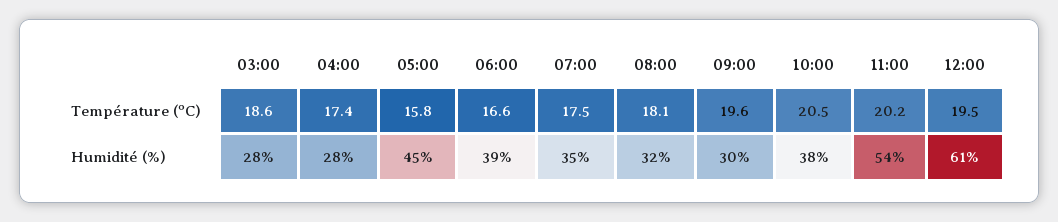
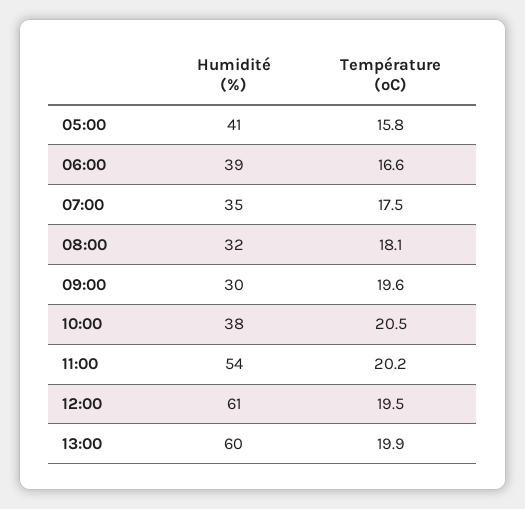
03:00, Température (ºC): 18.6 -> none
04:00, Température (ºC): 17.4 -> none
03:00, Humidité (%): 28 -> none
04:00, Humidité (%): 28 -> none
05:00, Humidité (%): 45 -> 41
13:00, Humidité (%): none -> 60
13:00, Température (ºC): none -> 19.9

